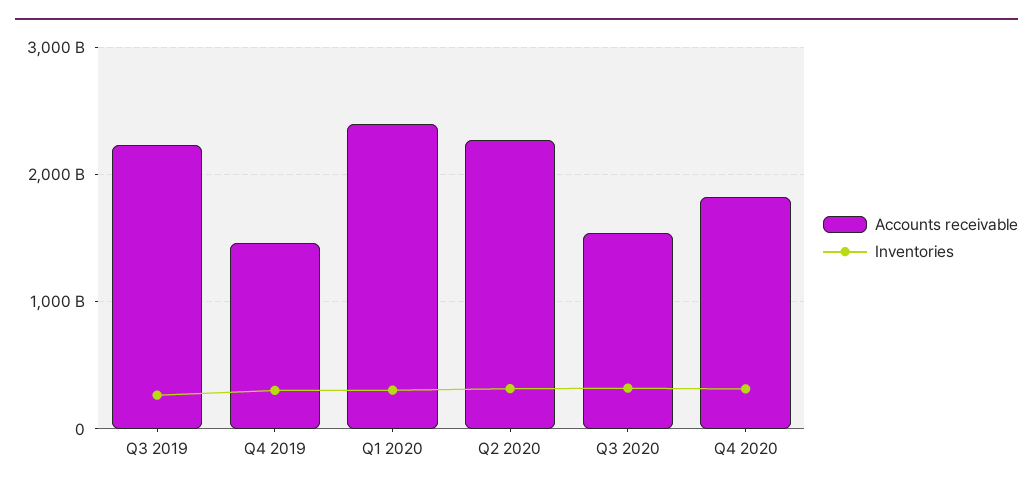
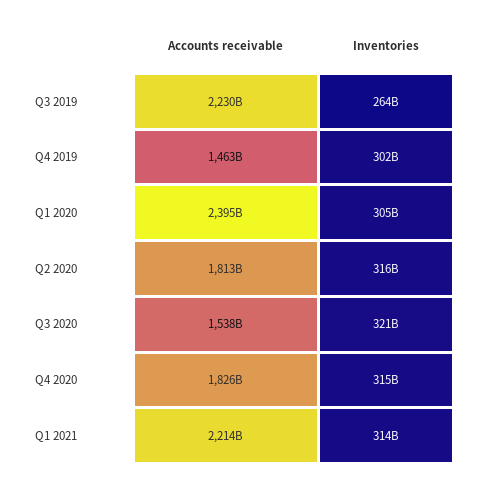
Accounts receivable, Q2 2020: 2300000000000 -> 1813000000000
Accounts receivable, Q1 2021: none -> 2214000000000
Inventories, Q1 2021: none -> 314000000000

